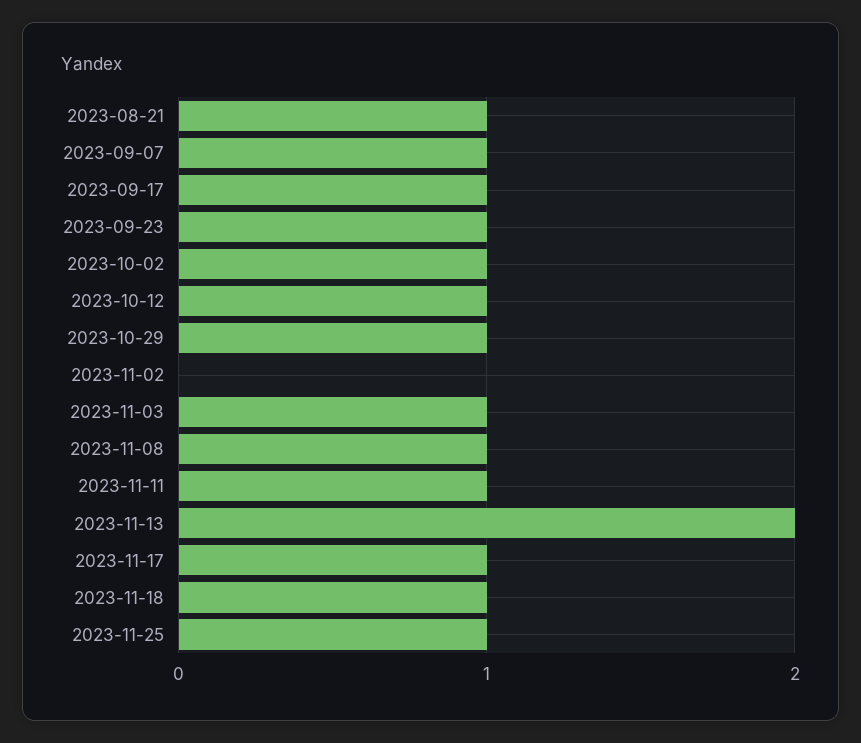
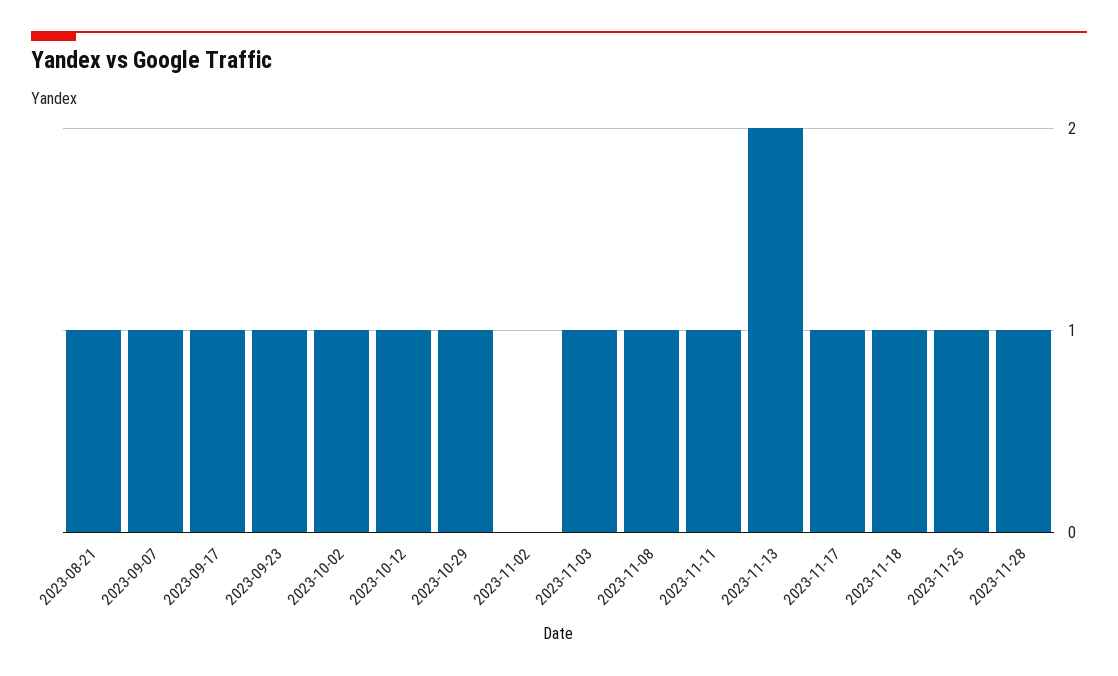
2023-11-28: none -> 1

